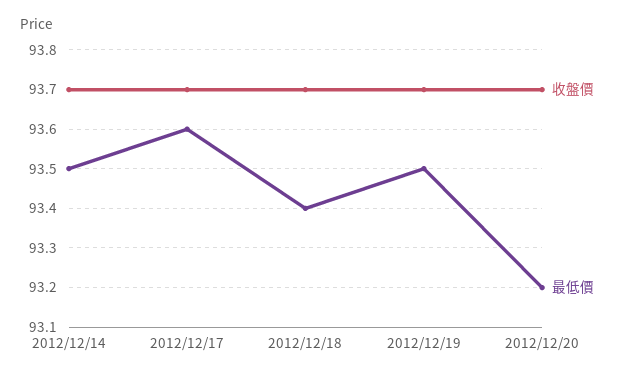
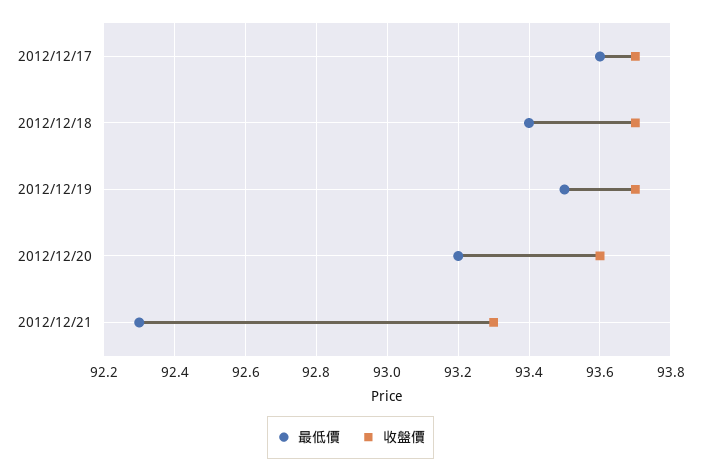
收盤價, 2012/12/14: 93.7 -> none
最低價, 2012/12/14: 93.5 -> none
收盤價, 2012/12/20: 93.7 -> 93.6
最低價, 2012/12/21: none -> 92.3
收盤價, 2012/12/21: none -> 93.3

